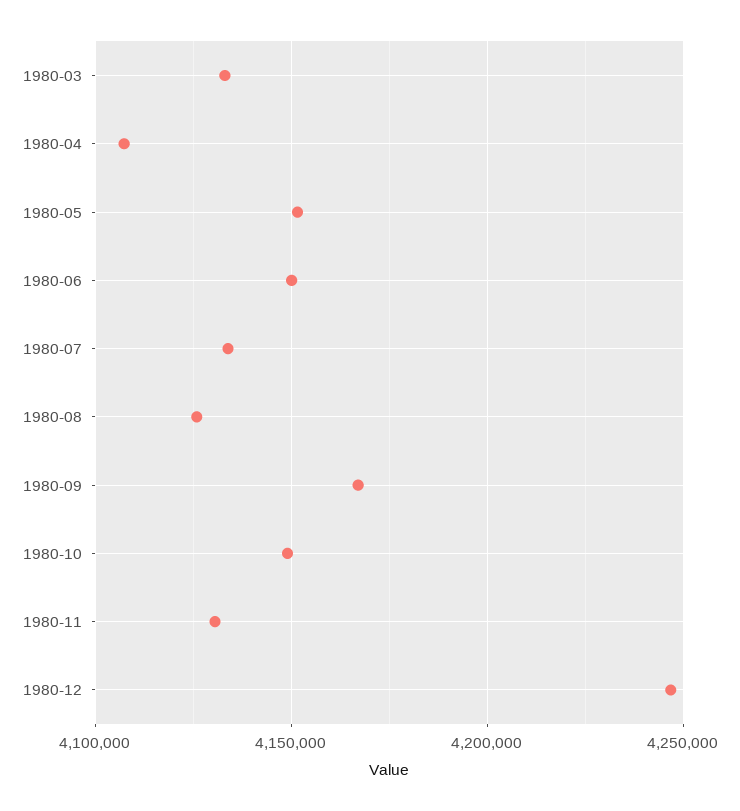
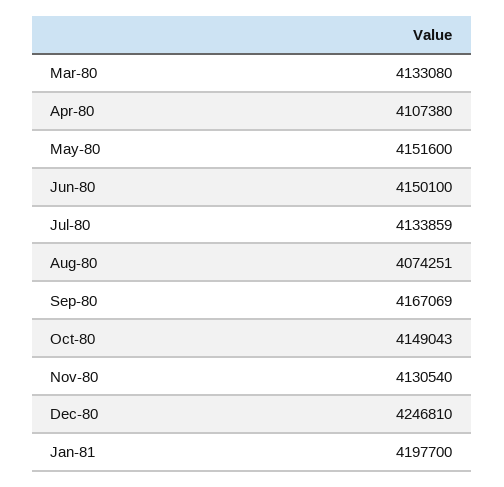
1980-08: 4125000 -> 4074251
Jan-81: none -> 4197700

